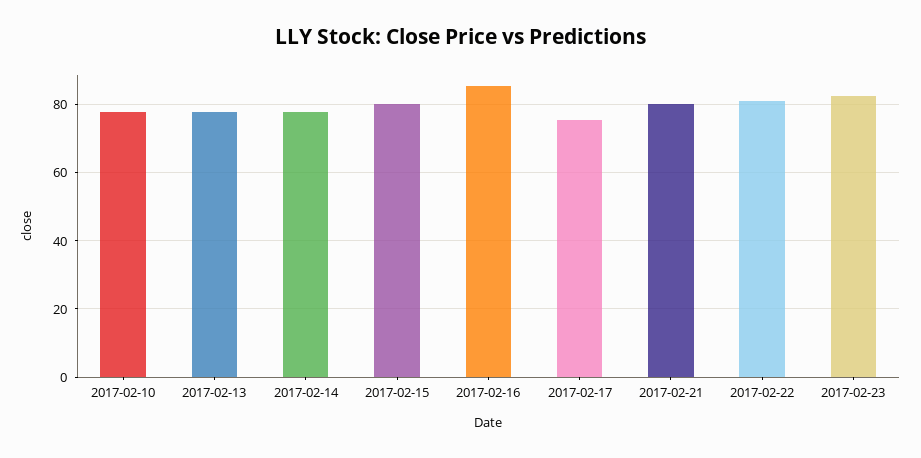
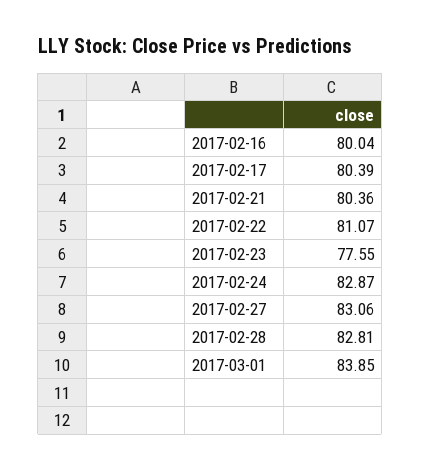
2017-02-10: 78 -> none
2017-02-13: 78 -> none
2017-02-14: 78 -> none
2017-02-15: 80 -> none
2017-02-16: 86 -> 80.04
2017-02-17: 76 -> 80.39
2017-02-23: 82 -> 77.55
2017-02-24: none -> 82.87
2017-02-27: none -> 83.06
2017-02-28: none -> 82.81
2017-03-01: none -> 83.85

